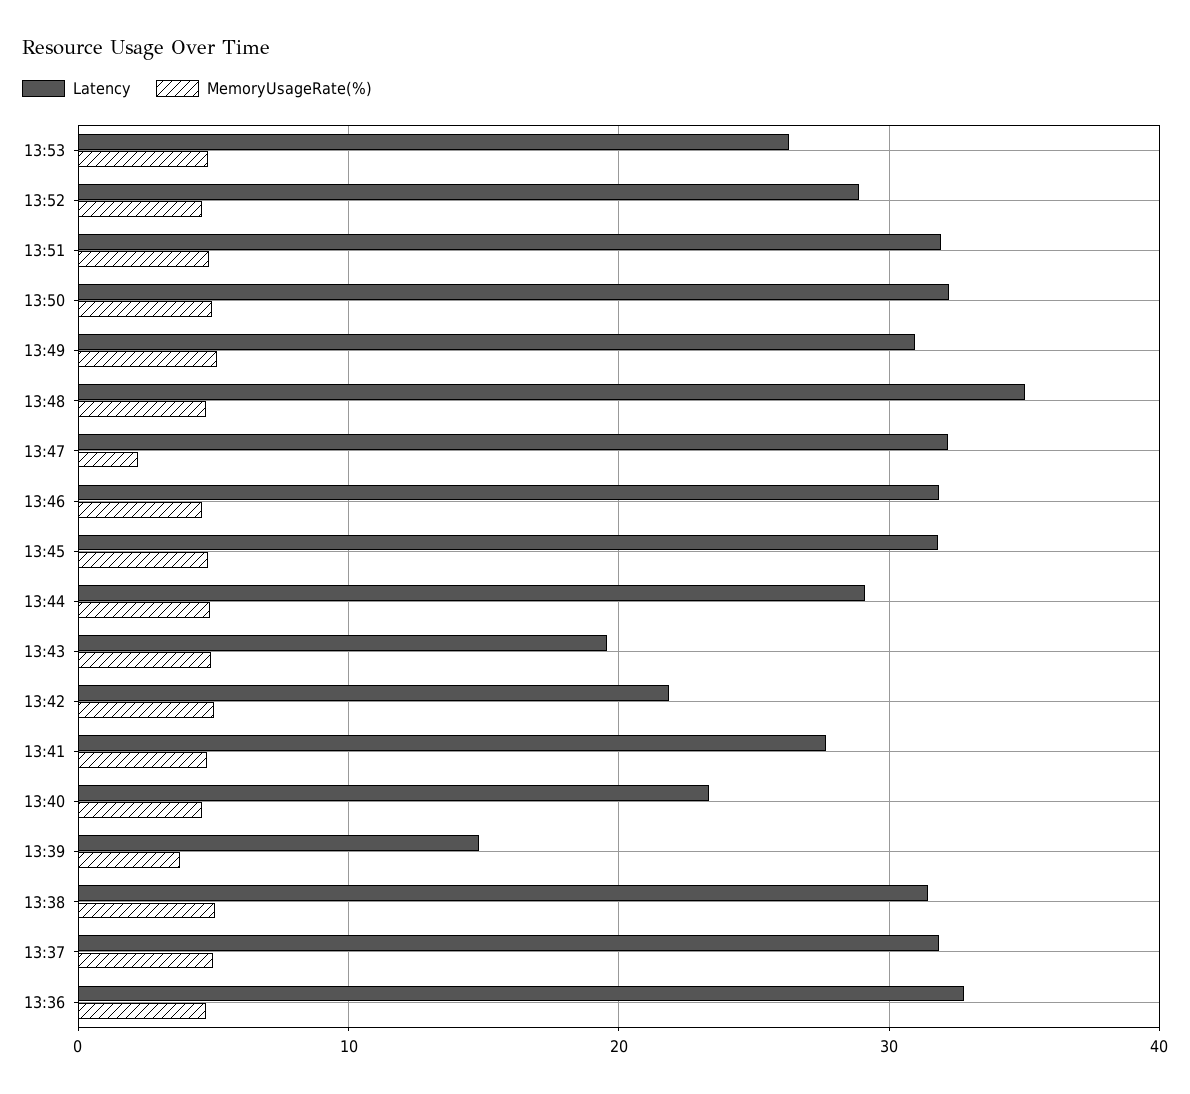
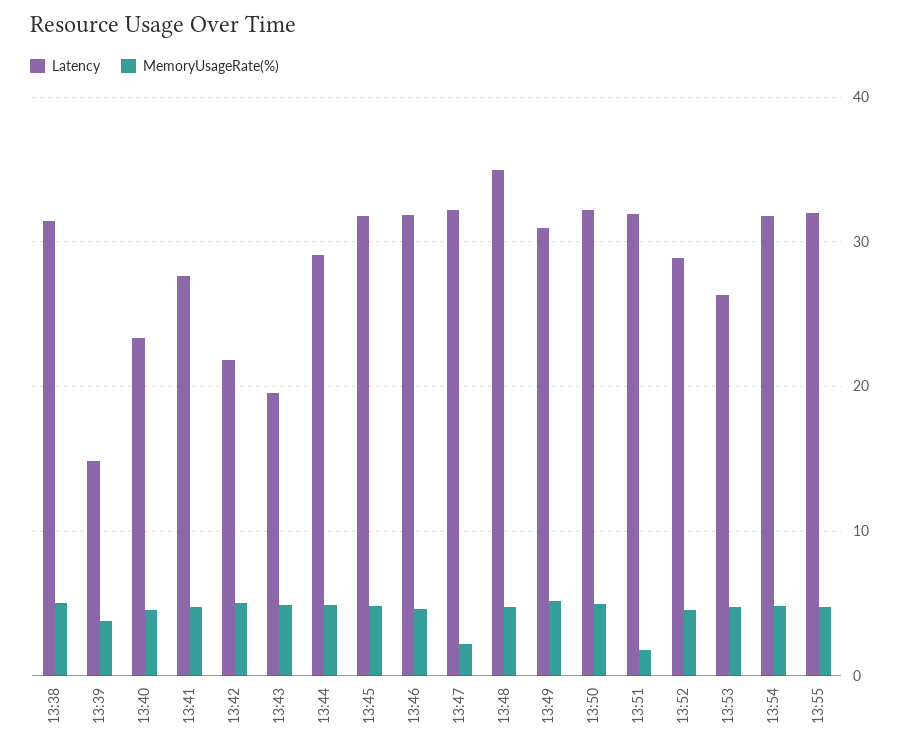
MemoryUsageRate(%), 13:51: 5 -> 2
Latency, 13:37: 32 -> none
MemoryUsageRate(%), 13:37: 5 -> none
Latency, 13:36: 33 -> none
MemoryUsageRate(%), 13:36: 5 -> none
Latency, 13:54: none -> 32
MemoryUsageRate(%), 13:54: none -> 5
Latency, 13:55: none -> 32
MemoryUsageRate(%), 13:55: none -> 5

